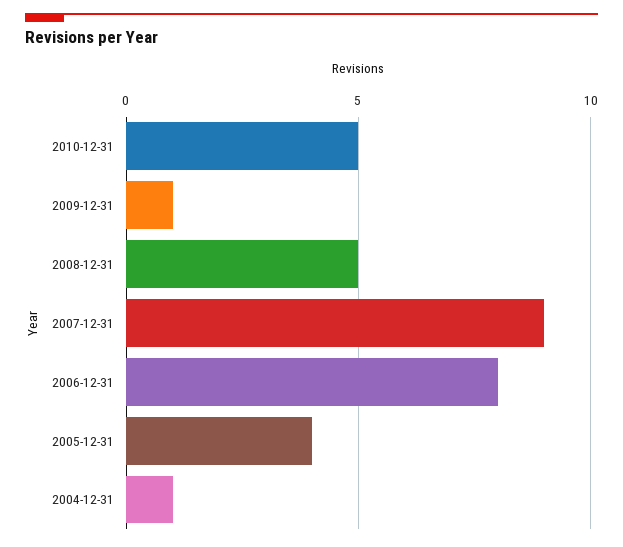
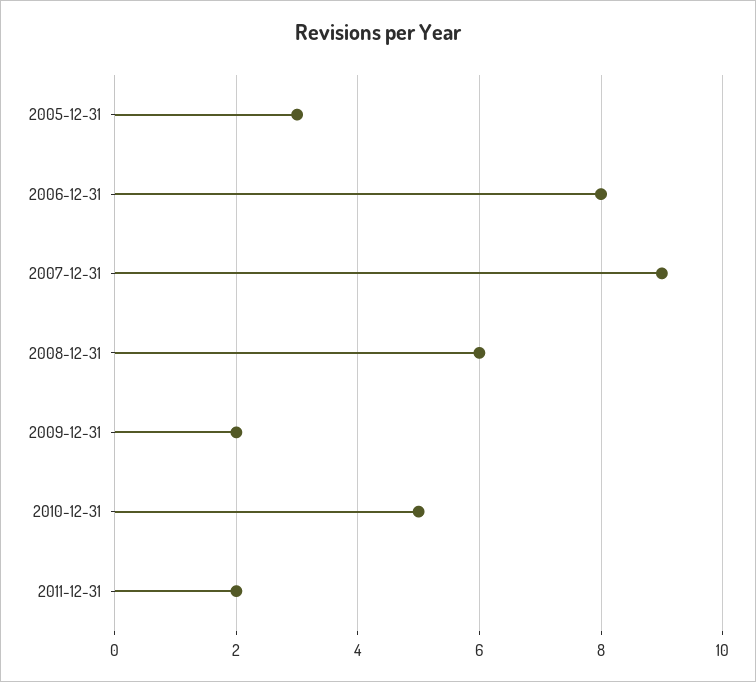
2009-12-31: 1 -> 2
2008-12-31: 5 -> 6
2005-12-31: 4 -> 3
2004-12-31: 1 -> none
2011-12-31: none -> 2

